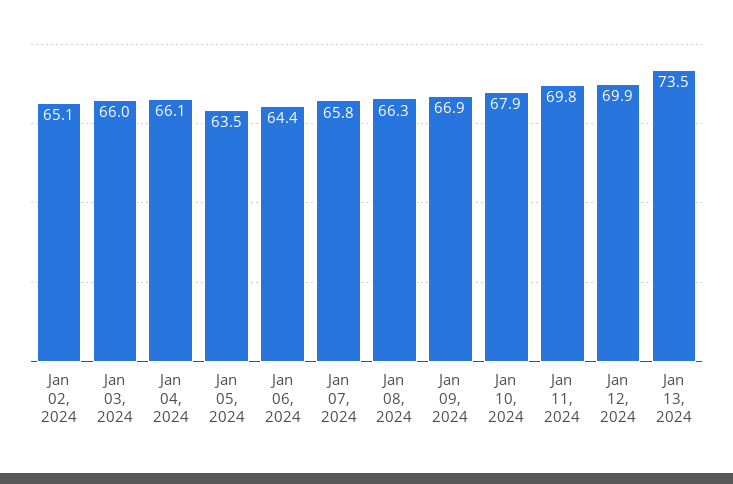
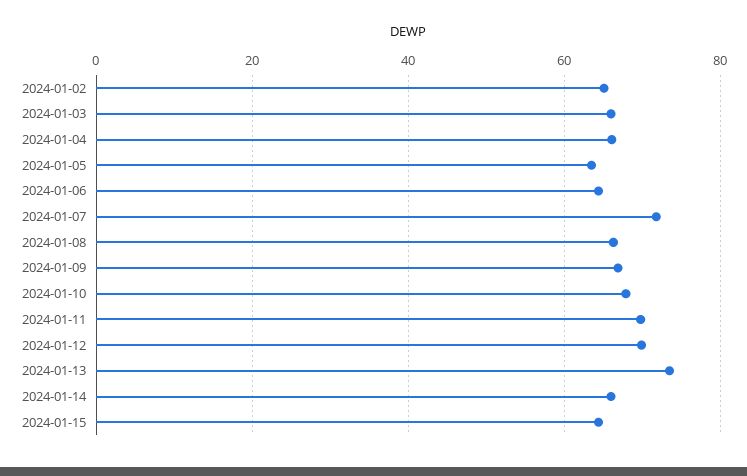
Jan 07, 2024: 65.8 -> 72
2024-01-14: none -> 66
2024-01-15: none -> 64

